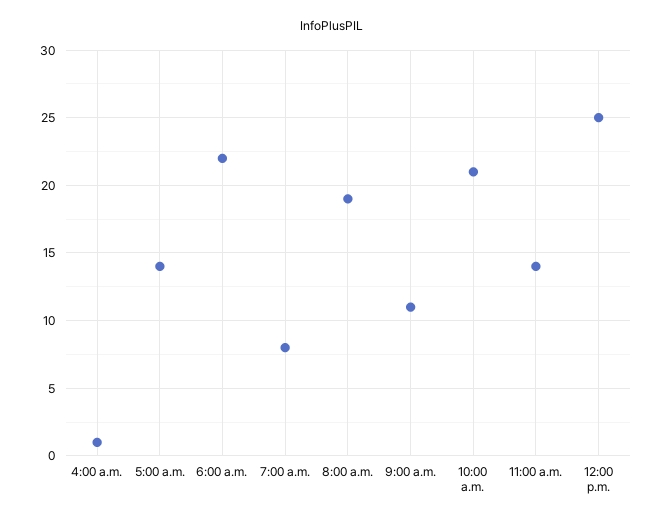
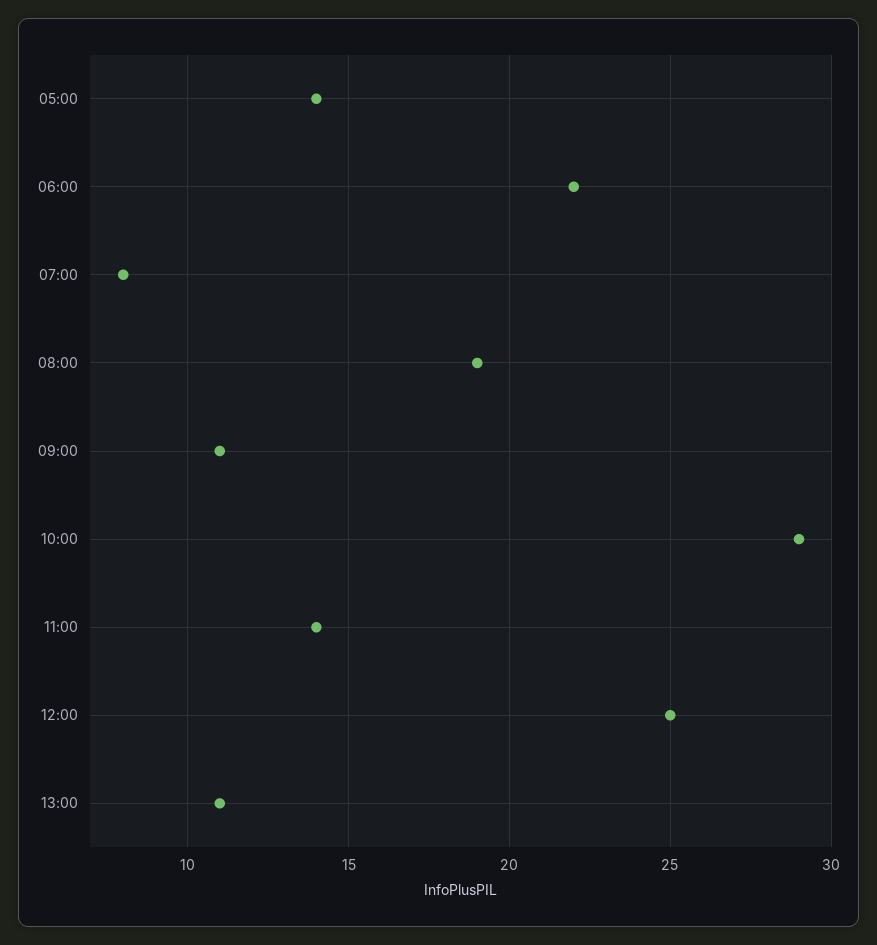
4:00 a.m.: 1 -> none
10:00 a.m.: 21 -> 29
13:00: none -> 11

